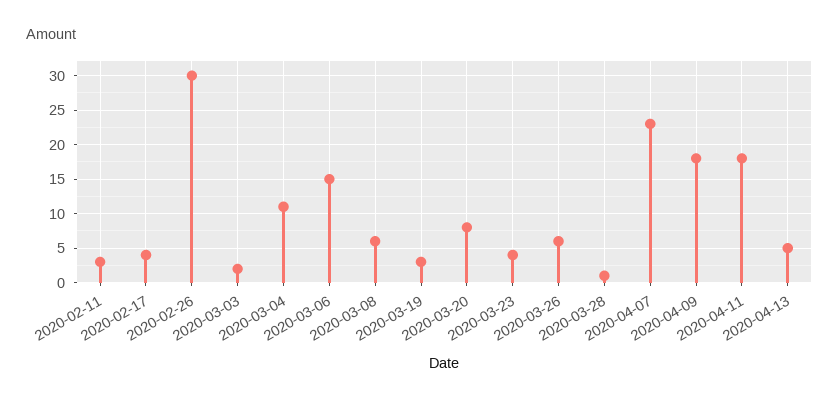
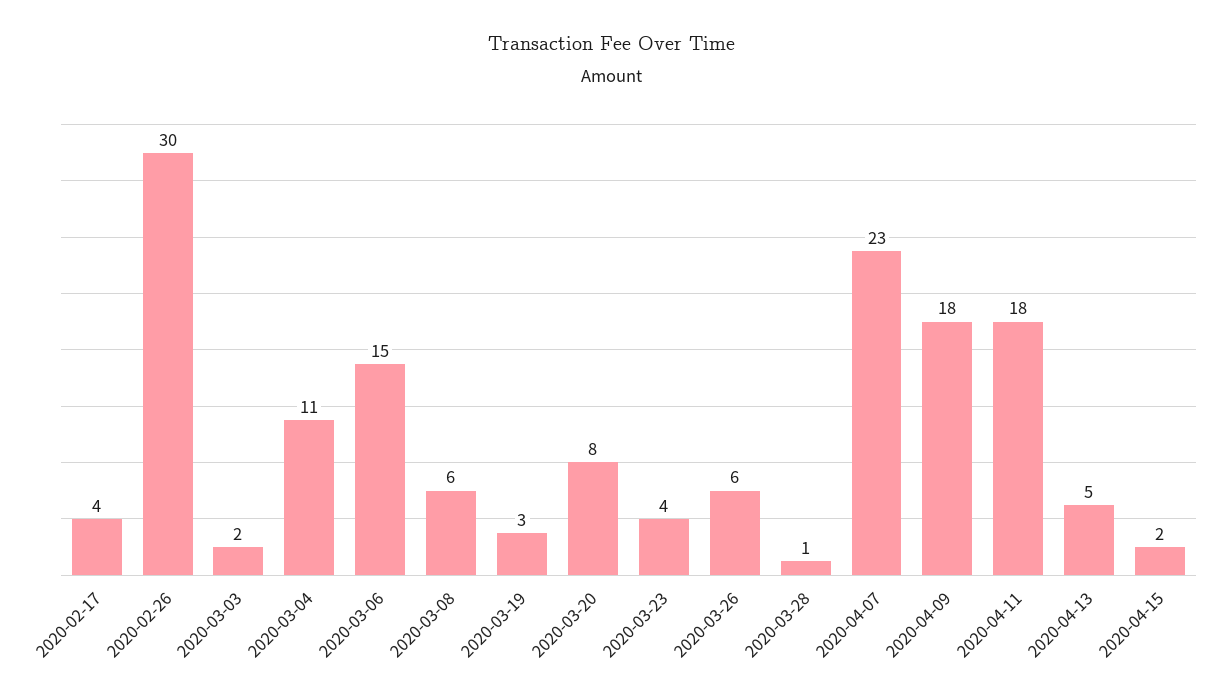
2020-02-11: 3 -> none
2020-04-15: none -> 2

